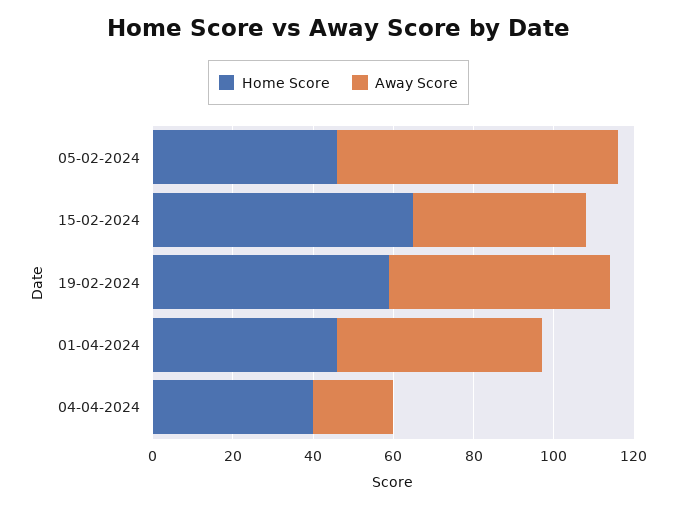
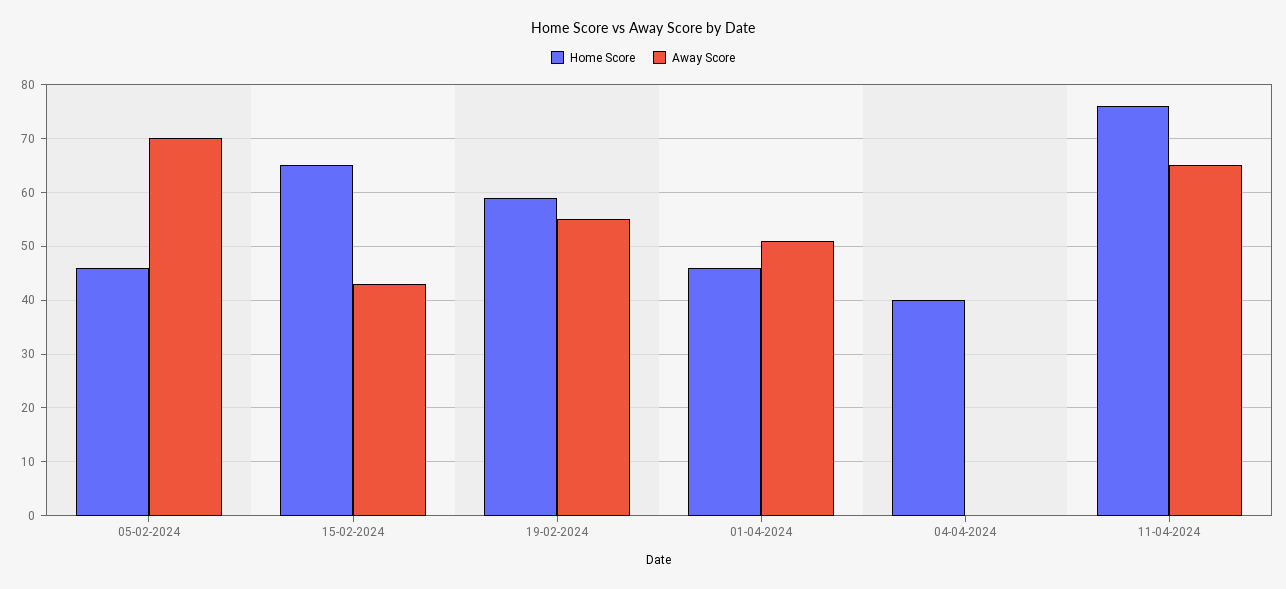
Away Score, 04-04-2024: 20 -> 0
Home Score, 11-04-2024: none -> 75
Away Score, 11-04-2024: none -> 65

